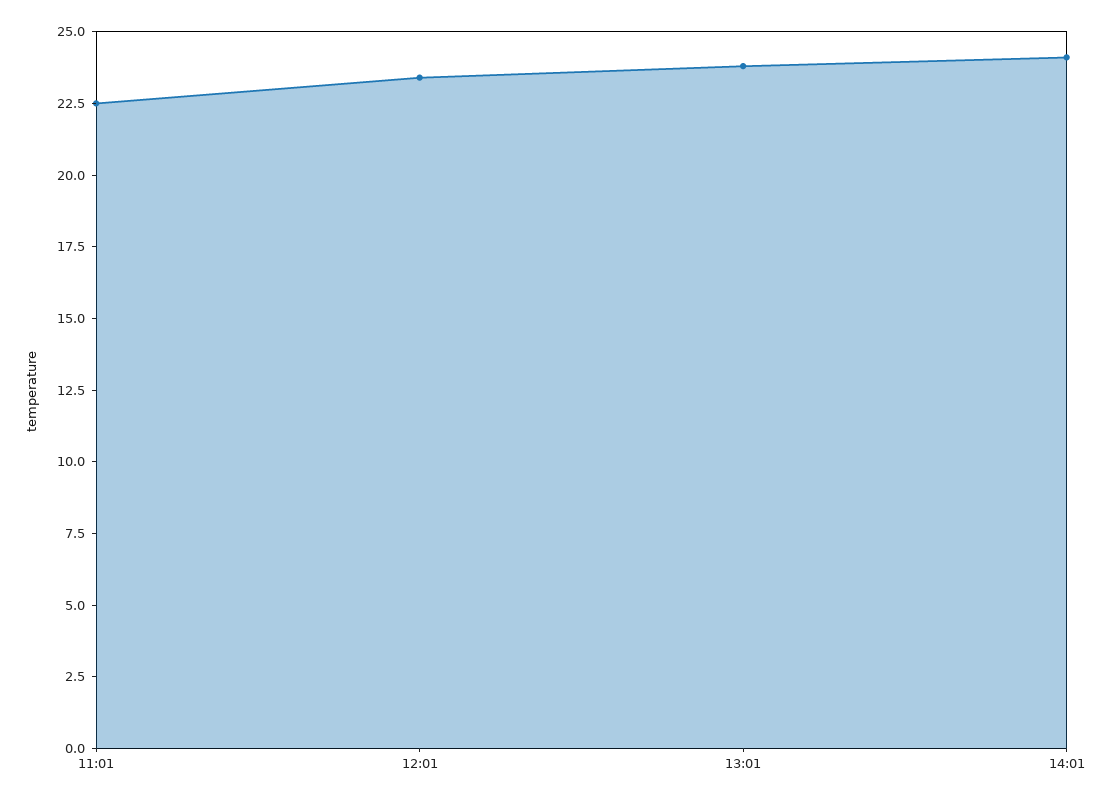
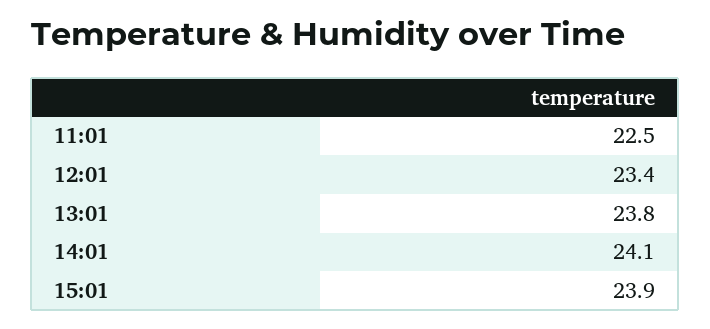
15:01: none -> 23.9

